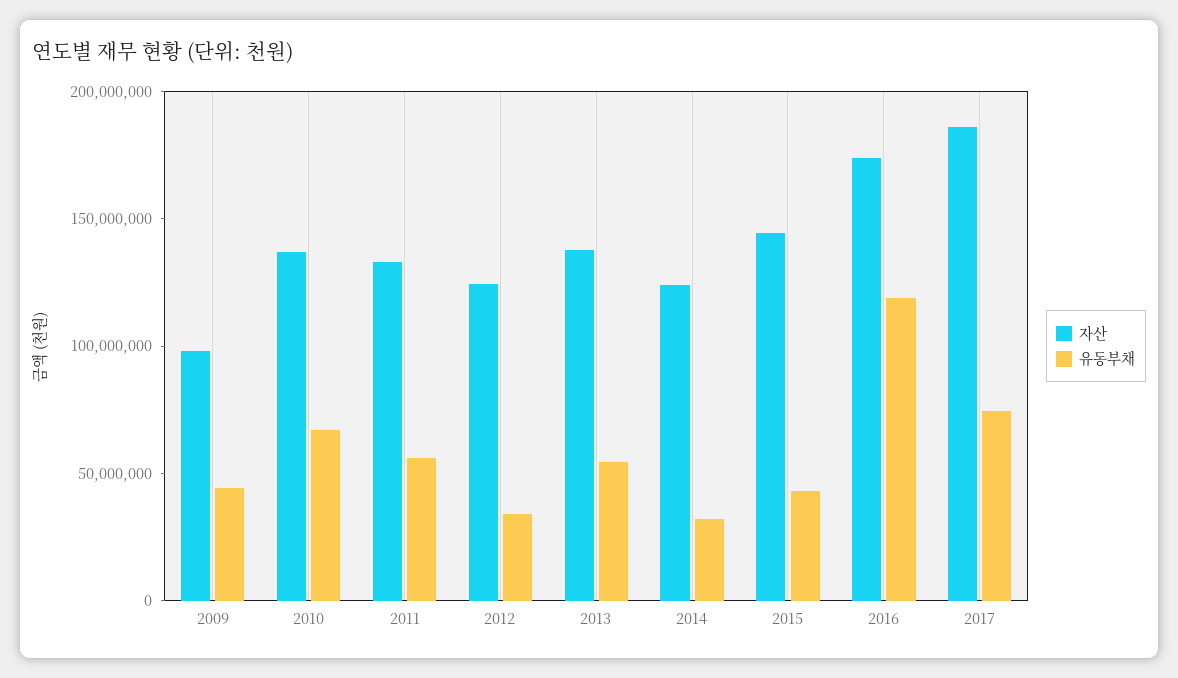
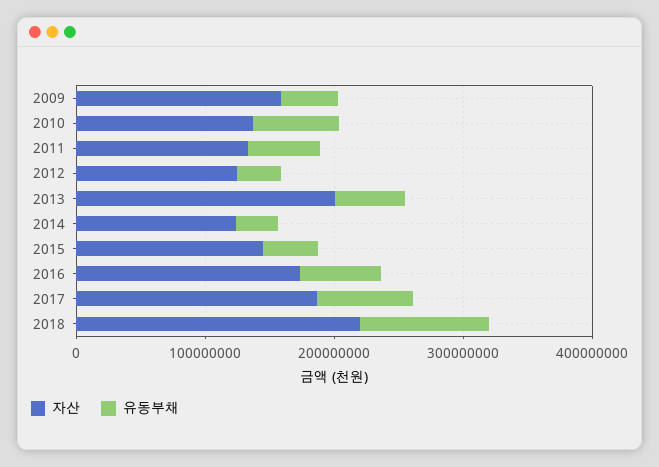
자산, 2009: 100000000 -> 160000000
자산, 2013: 140000000 -> 200000000
유동부채, 2016: 120000000 -> 60000000
자산, 2018: none -> 220000000
유동부채, 2018: none -> 100000000

